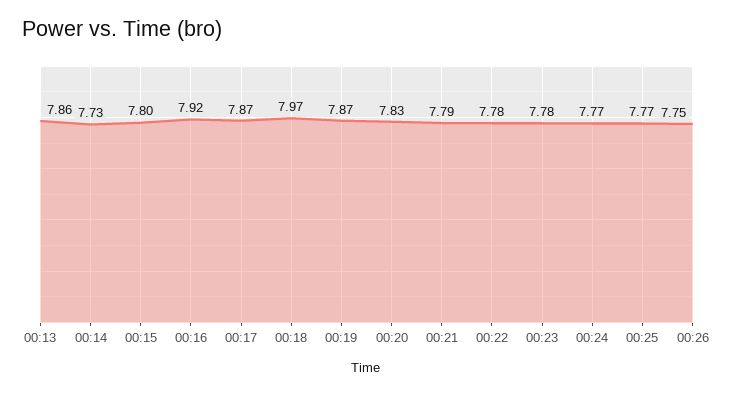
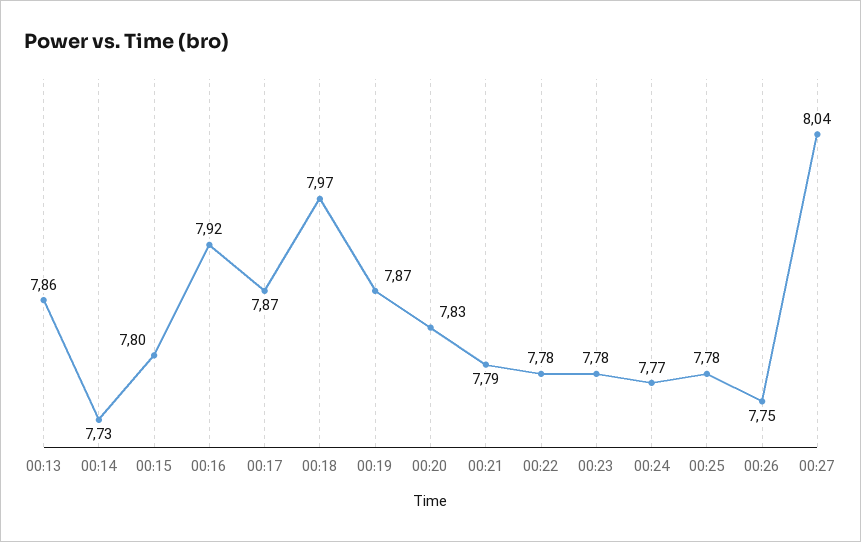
00:25: 7.77 -> 7.78
00:27: none -> 8.04

